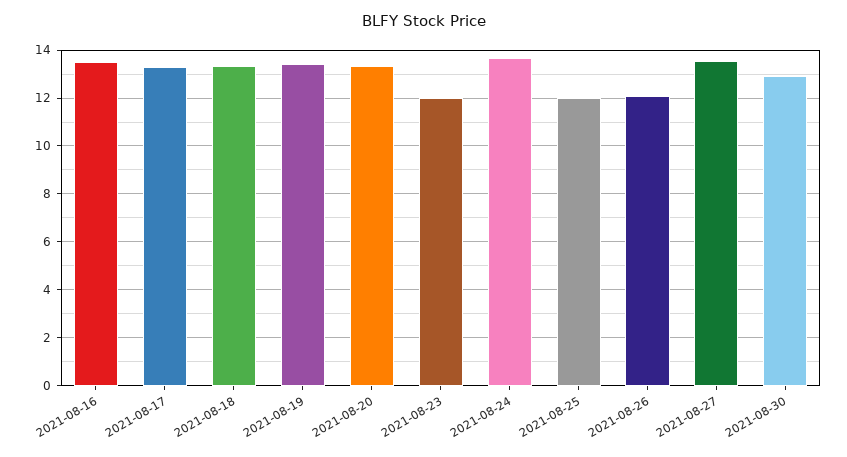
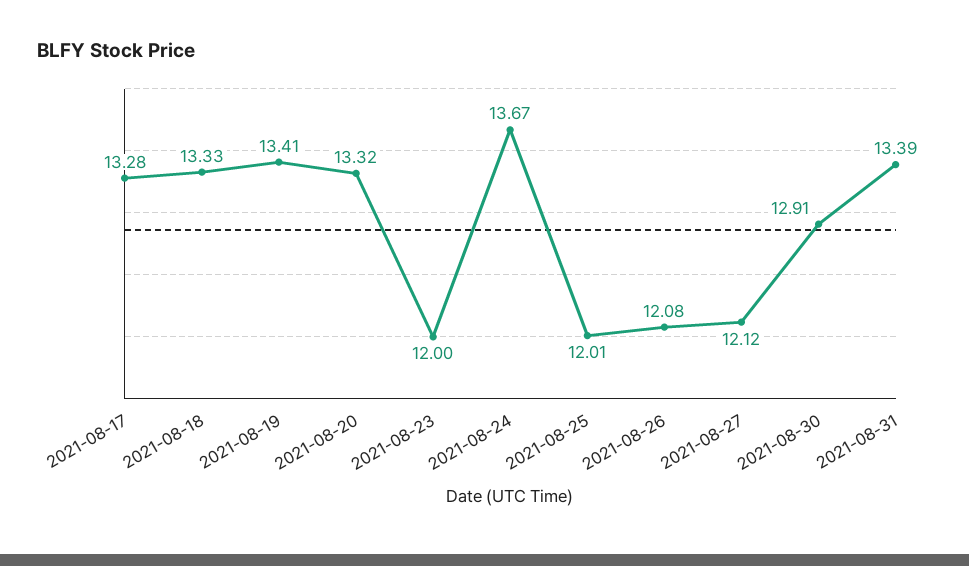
2021-08-16: 13.5 -> none
2021-08-27: 13.5 -> 12.12
2021-08-31: none -> 13.39

